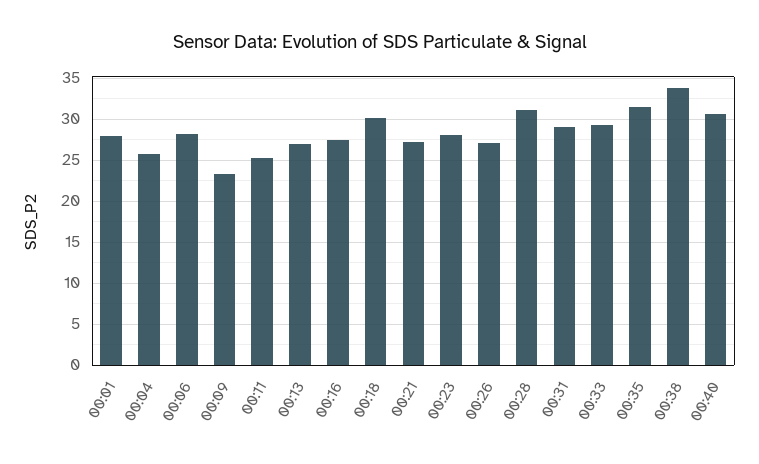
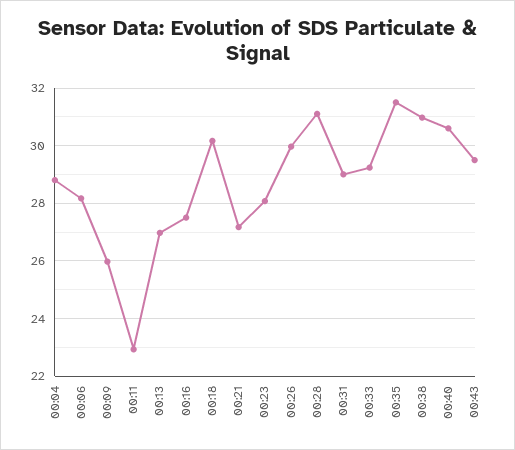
00:01: 28 -> none
00:04: 26 -> 28.75
00:09: 23 -> 26
00:11: 25 -> 23
00:26: 27 -> 30
00:38: 34 -> 31
00:43: none -> 29.5

